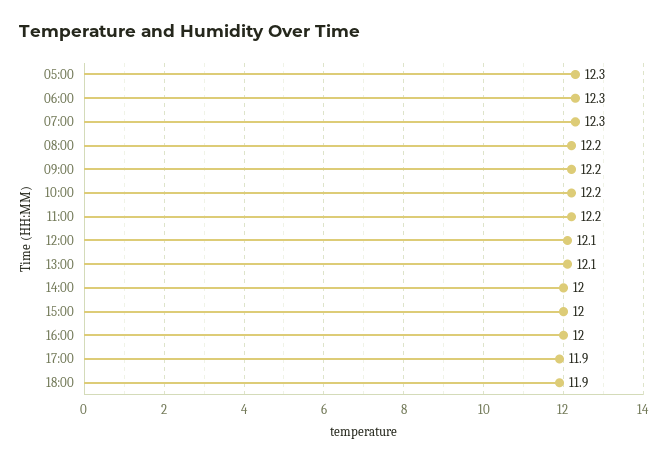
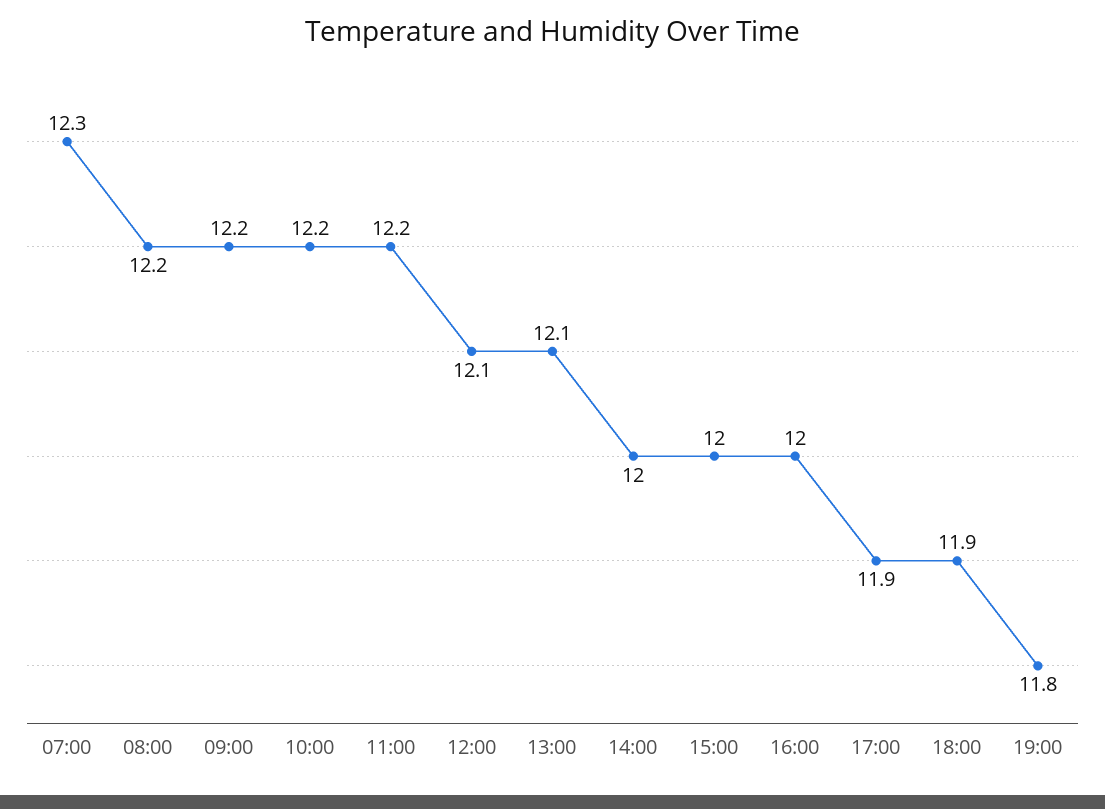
05:00: 12.3 -> none
06:00: 12.3 -> none
19:00: none -> 11.8

